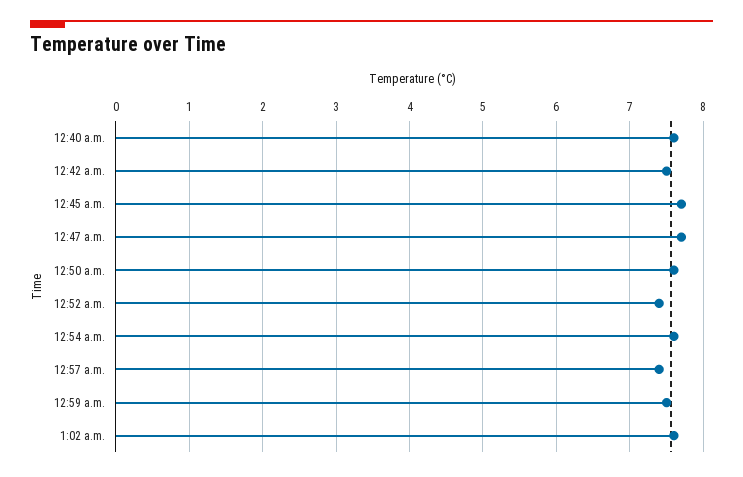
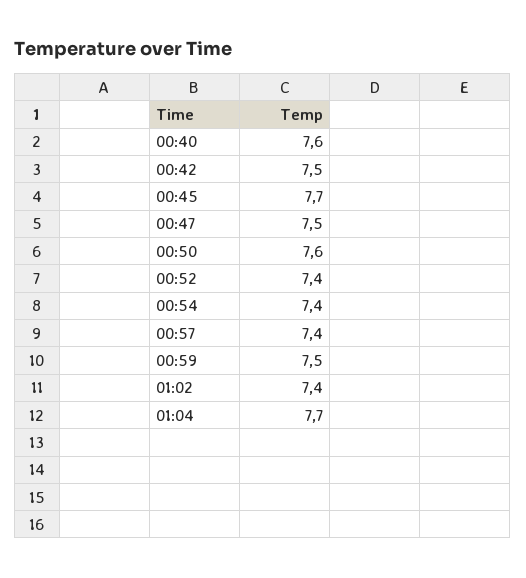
12:47 a.m.: 7.7 -> 7.5
12:54 a.m.: 7.6 -> 7.4
1:02 a.m.: 7.6 -> 7.4
01:04: none -> 7.7

